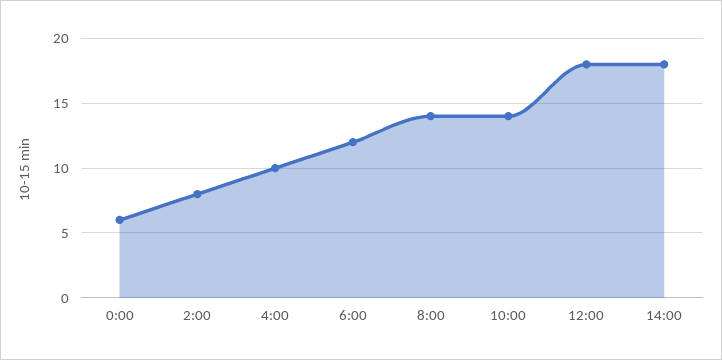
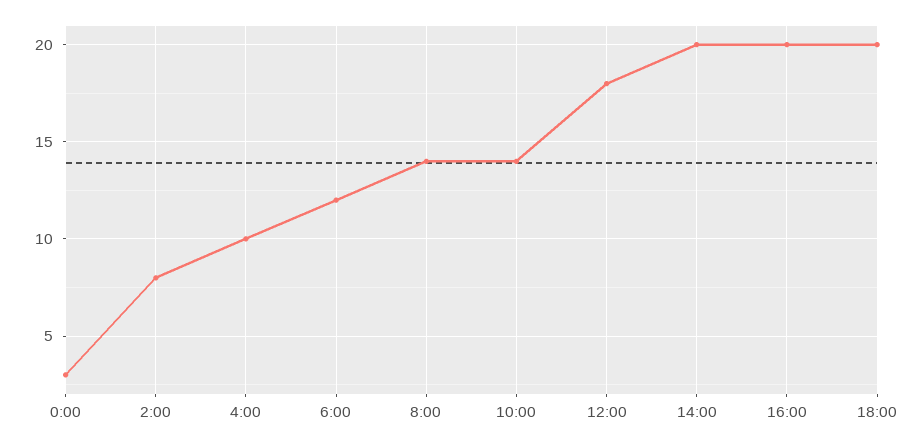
0:00: 6 -> 3
14:00: 18 -> 20
16:00: none -> 20
18:00: none -> 20

